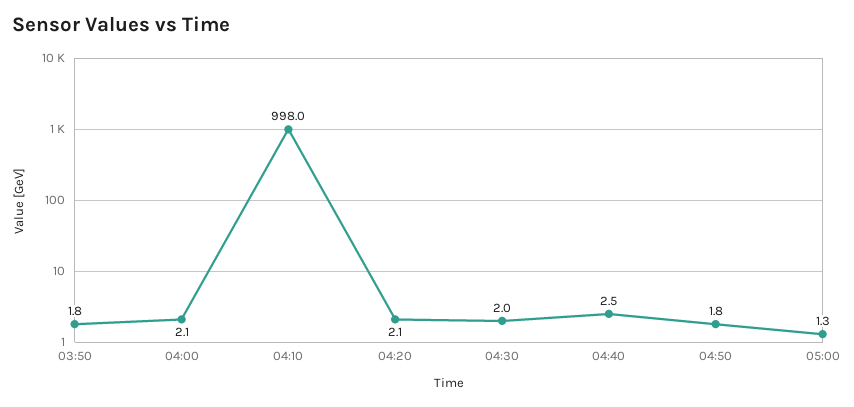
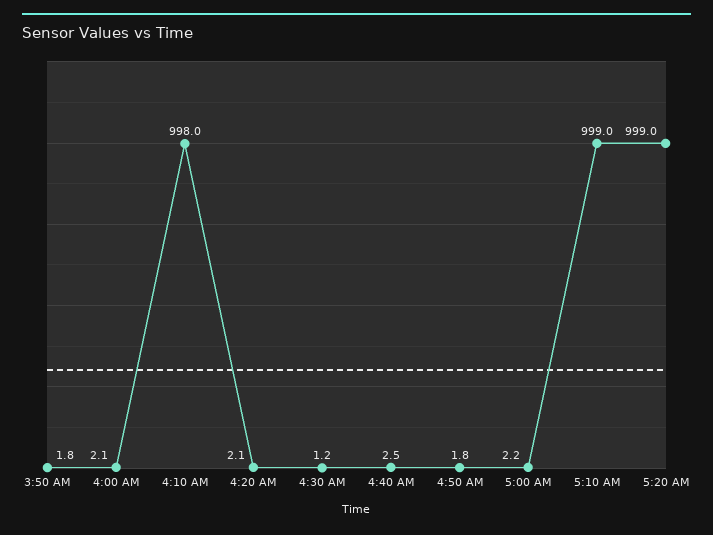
04:30: 2 -> 1.2
05:00: 1.3 -> 2.2
5:10 AM: none -> 999
5:20 AM: none -> 999

